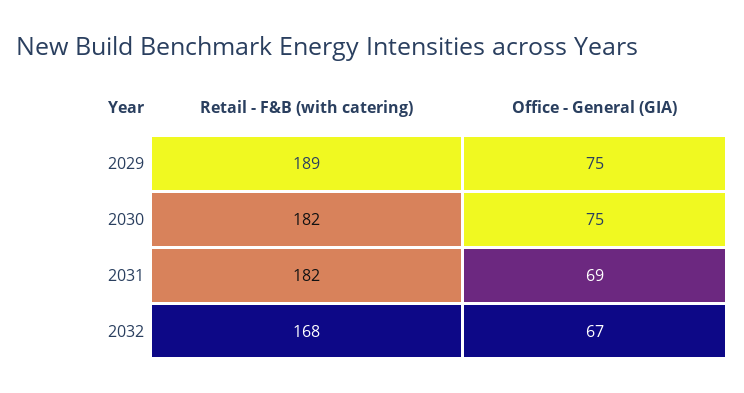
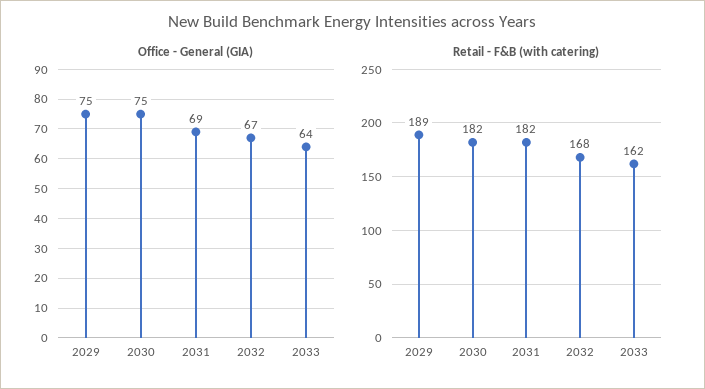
Office - General (GIA), 2033: none -> 64
Retail - F&B (with catering), 2033: none -> 162

